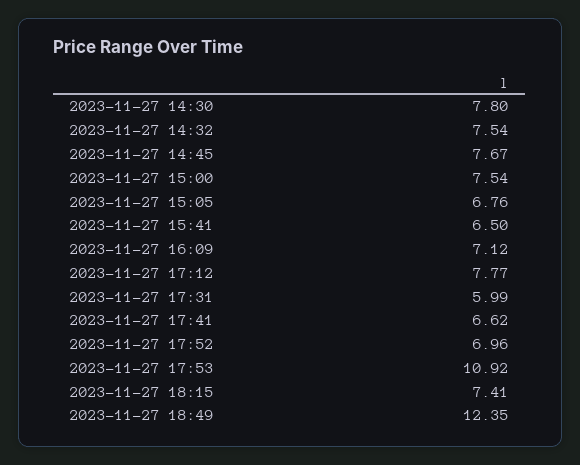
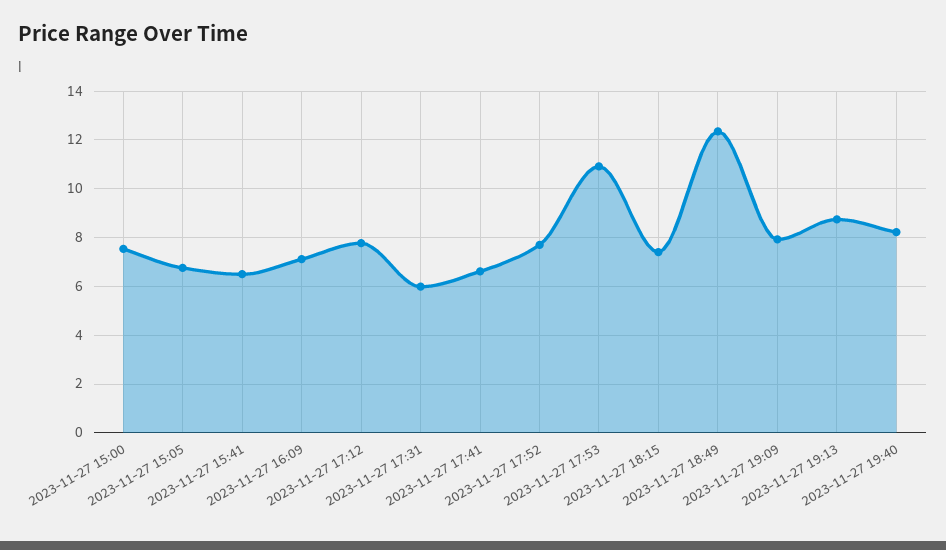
2023-11-27 14:30: 7.8 -> none
2023-11-27 14:32: 7.54 -> none
2023-11-27 14:45: 7.67 -> none
2023-11-27 17:52: 6.96 -> 7.75
2023-11-27 19:09: none -> 8
2023-11-27 19:13: none -> 8.75
2023-11-27 19:40: none -> 8.25

